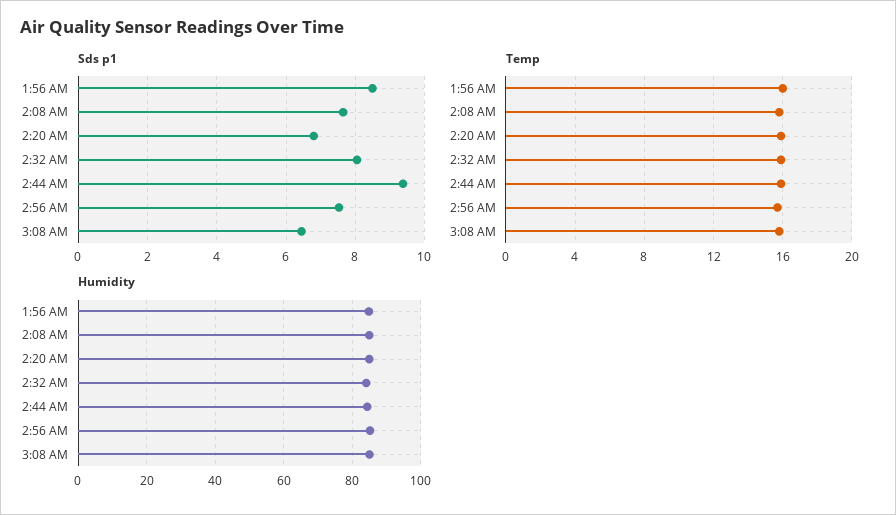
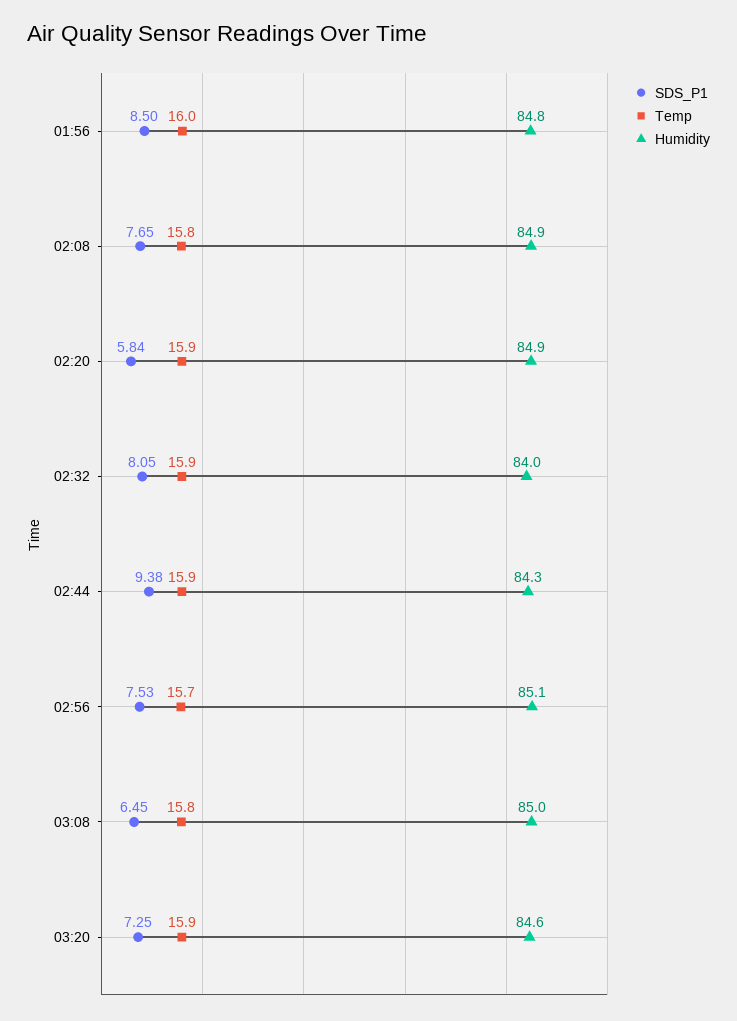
Sds p1, 2:20 AM: 6.8 -> 5.84
Sds p1, 03:20: none -> 7.25
Temp, 03:20: none -> 15.9
Humidity, 03:20: none -> 84.6

